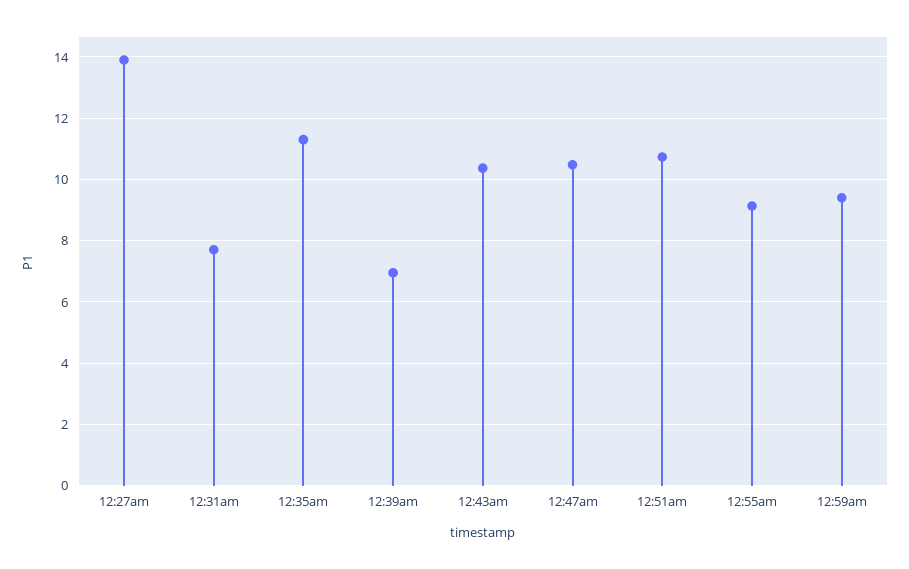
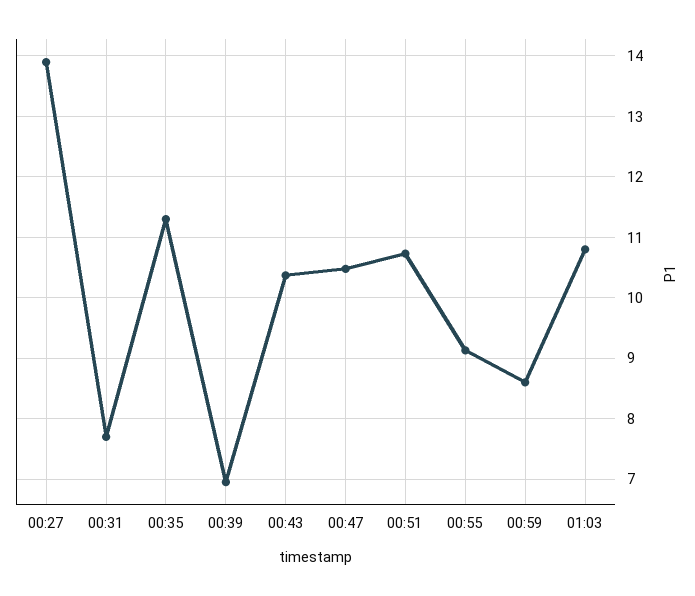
12:59am: 9.4 -> 8.6
01:03: none -> 10.8

